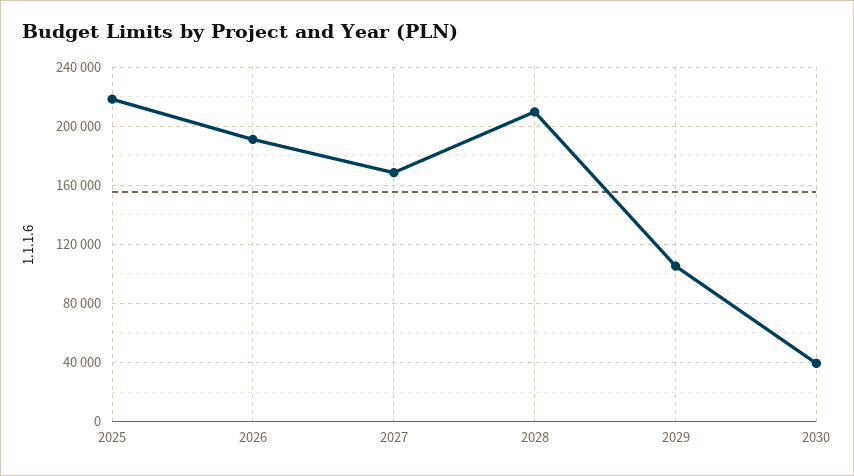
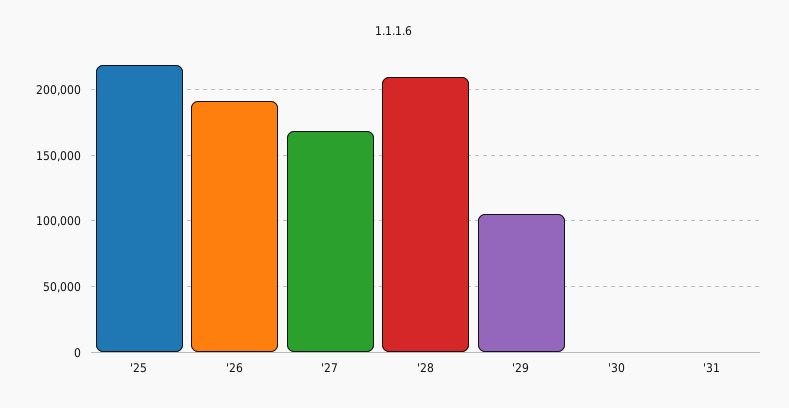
2030: 40000 -> 0
'31: none -> 0

